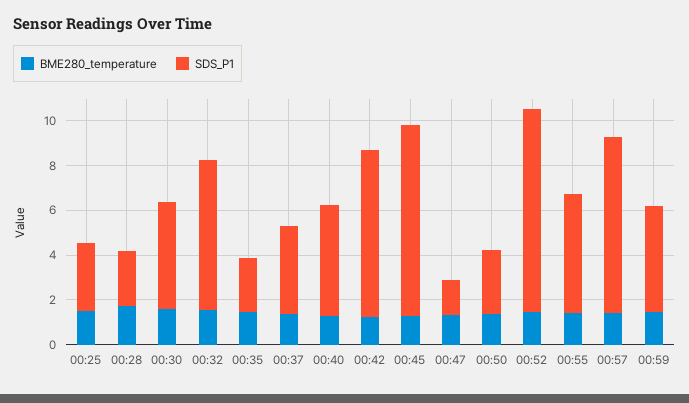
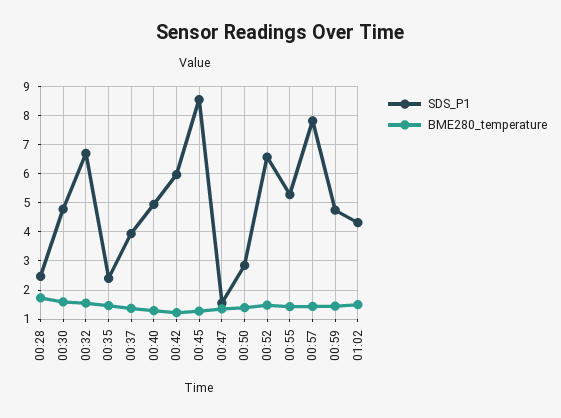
BME280_temperature, 00:25: 1.5 -> none
SDS_P1, 00:25: 3 -> none
SDS_P1, 00:42: 7.5 -> 6
SDS_P1, 00:52: 9 -> 6.5
SDS_P1, 01:02: none -> 4.25
BME280_temperature, 01:02: none -> 1.5

